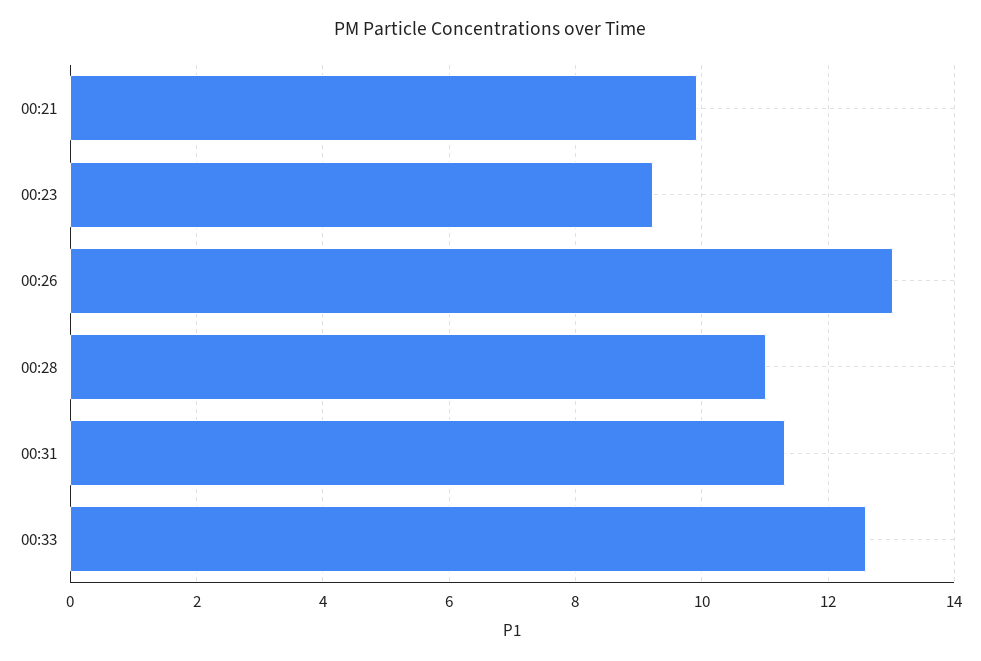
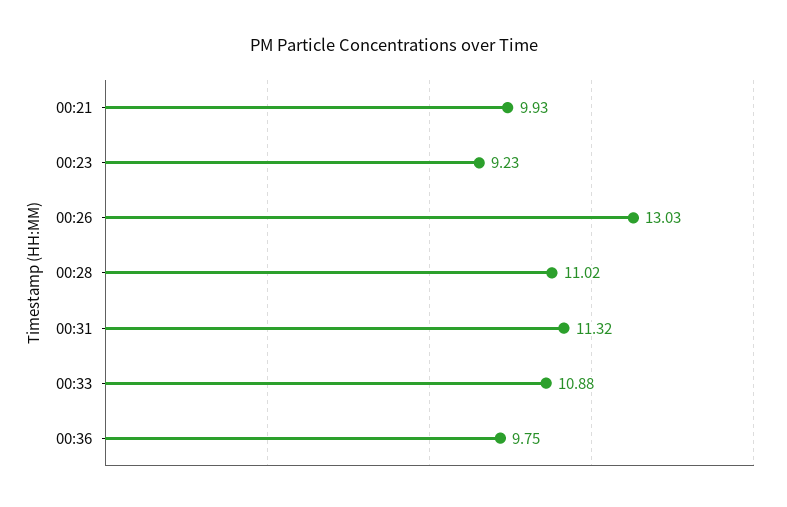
00:33: 12.6 -> 10.88
00:36: none -> 9.75

